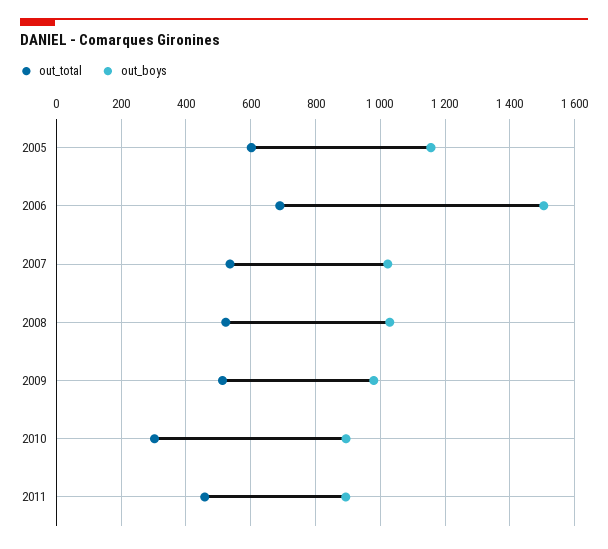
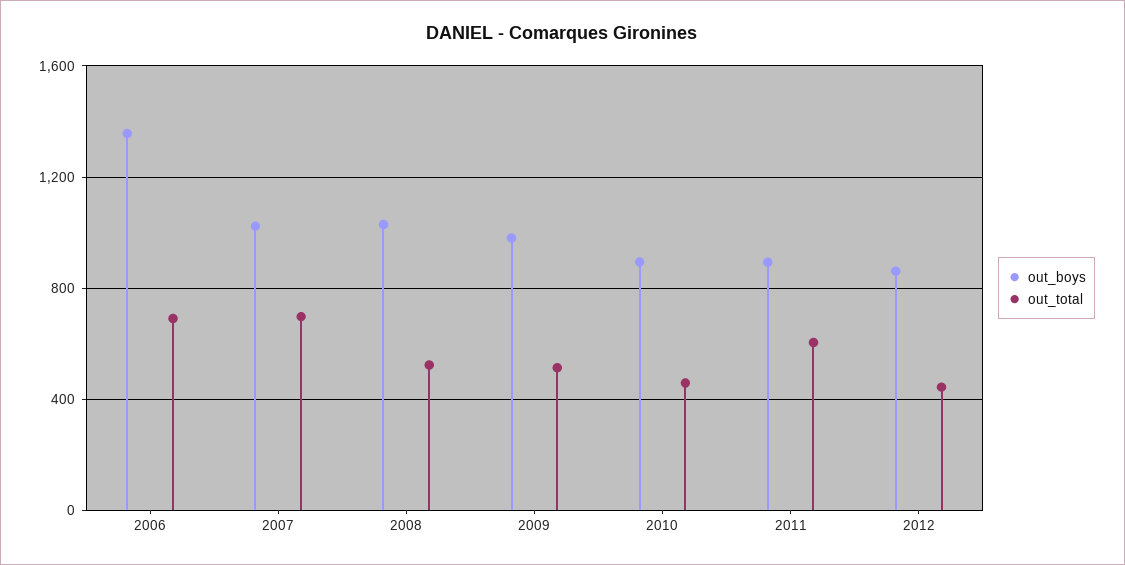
out_total, 2005: 600 -> none
out_boys, 2005: 1160 -> none
out_boys, 2006: 1500 -> 1350
out_total, 2007: 540 -> 700
out_total, 2010: 300 -> 450
out_total, 2011: 460 -> 600
out_boys, 2012: none -> 850
out_total, 2012: none -> 450

